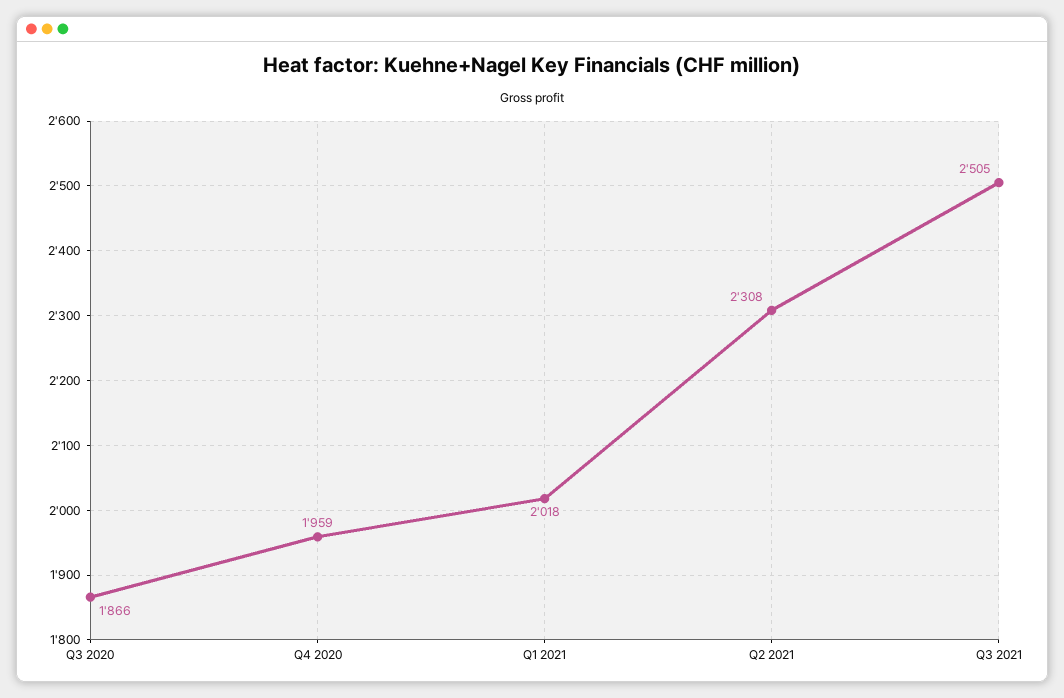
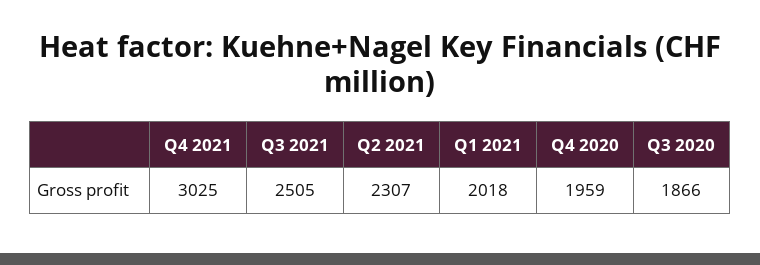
Q2 2021: 2308 -> 2307
Q4 2021: none -> 3025

